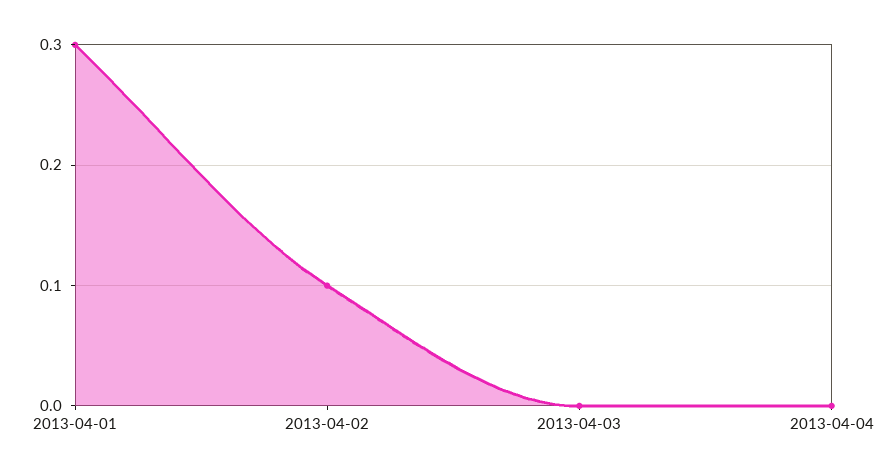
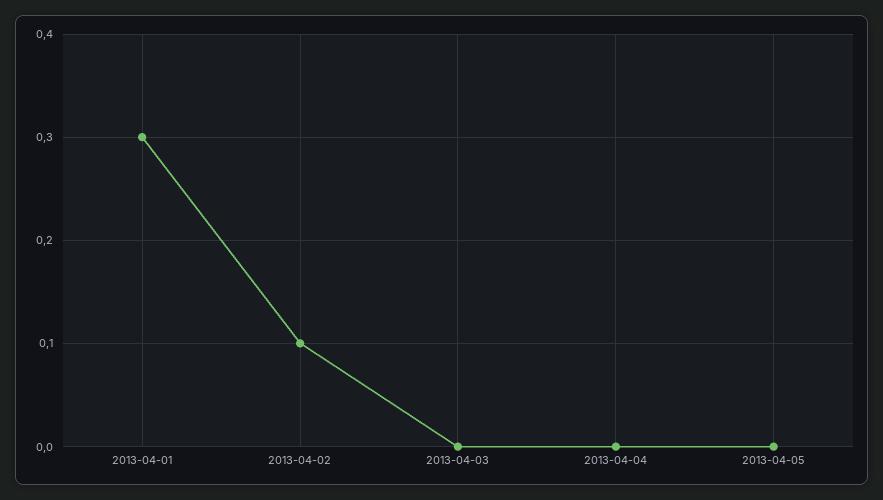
2013-04-05: none -> 0

